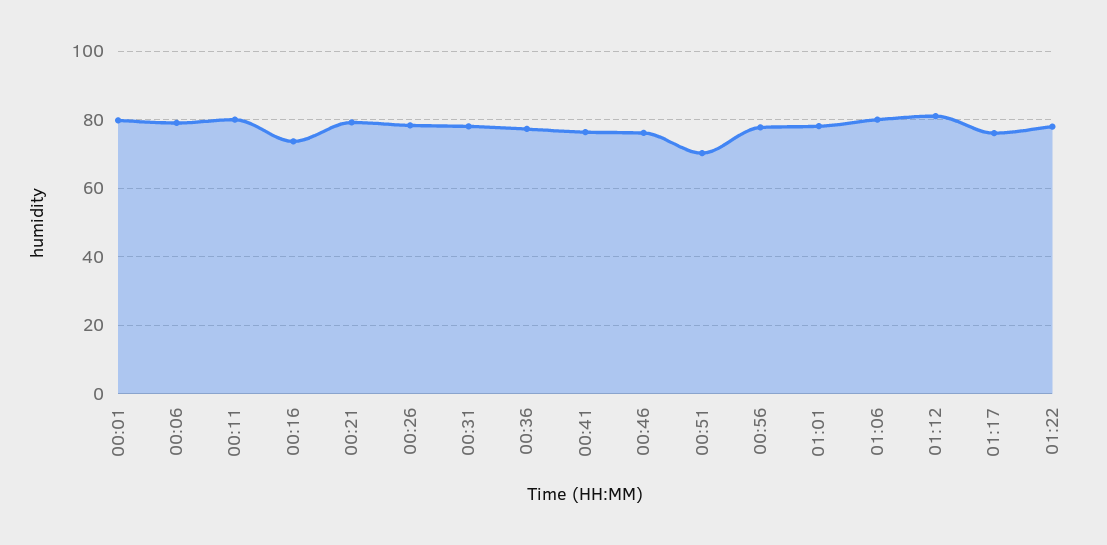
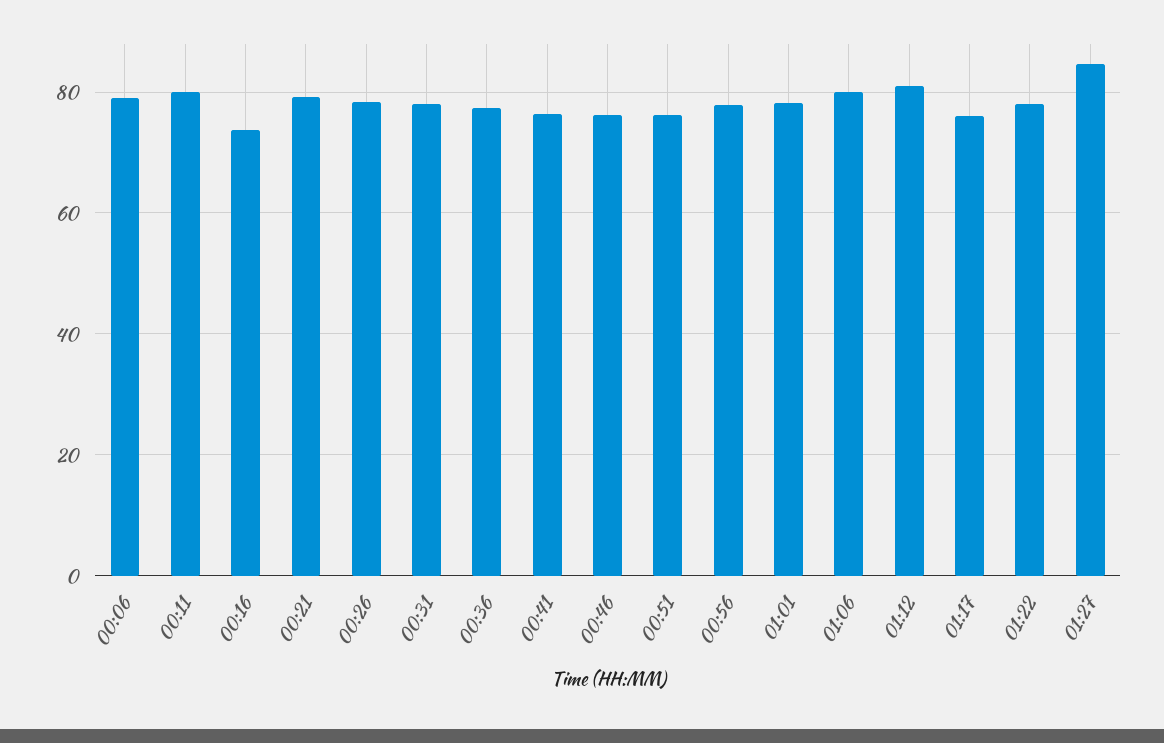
00:01: 80 -> none
00:51: 70 -> 76
01:27: none -> 84

